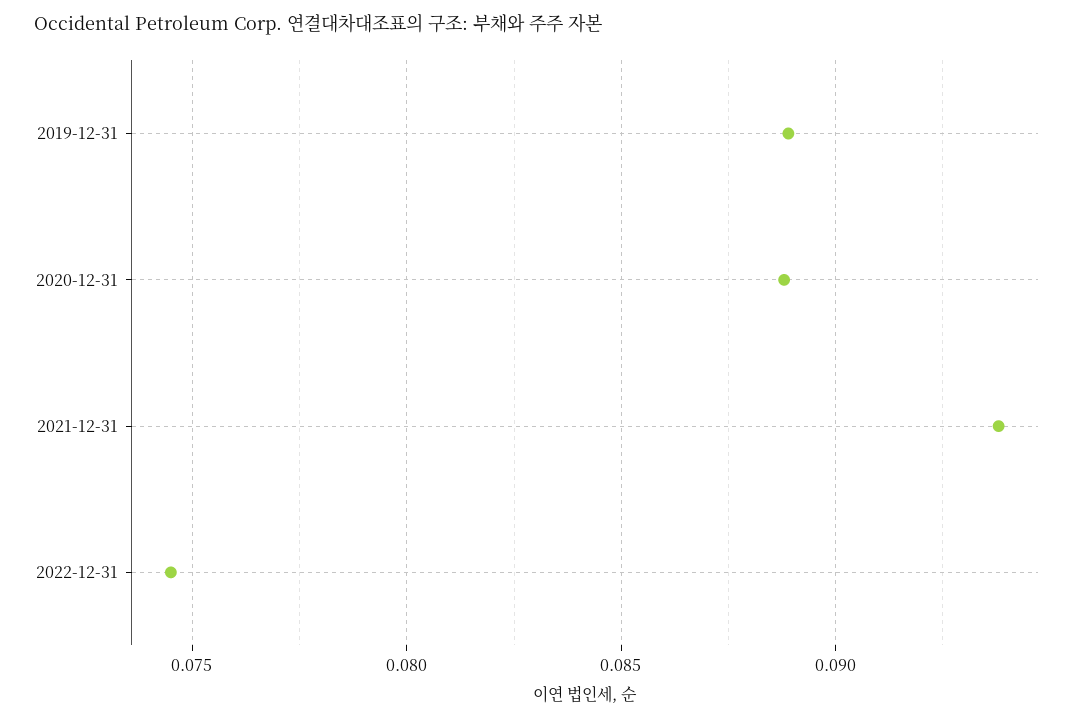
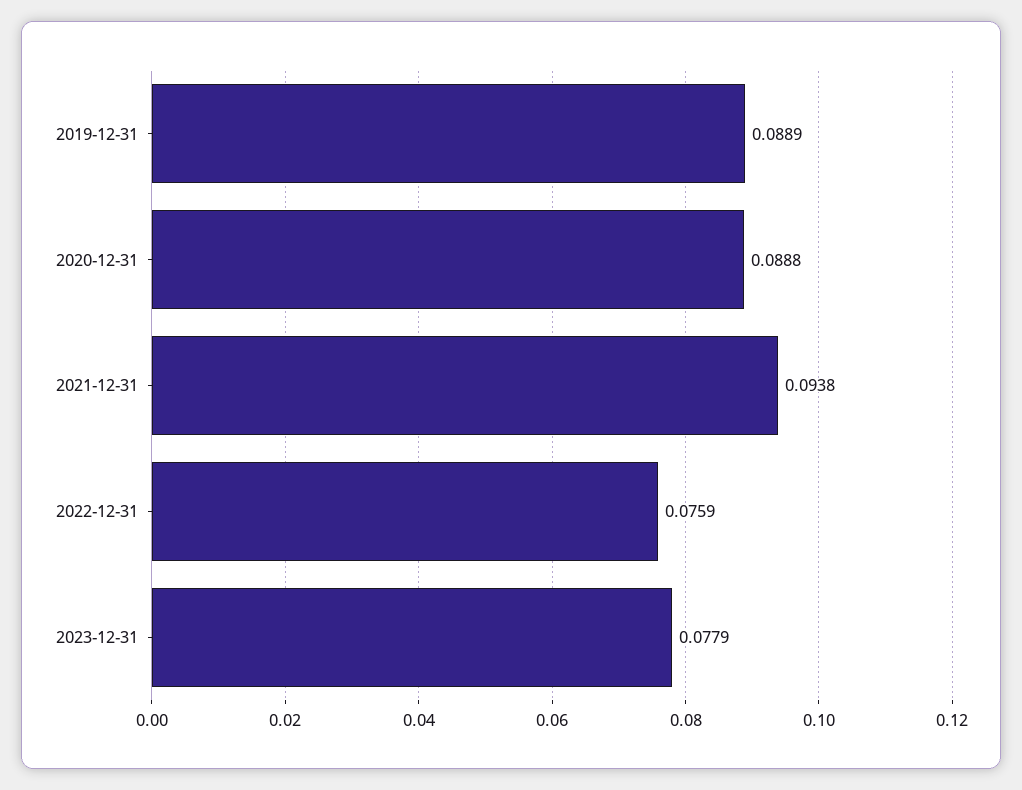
2022-12-31: 0.0745 -> 0.0759
2023-12-31: none -> 0.0779

